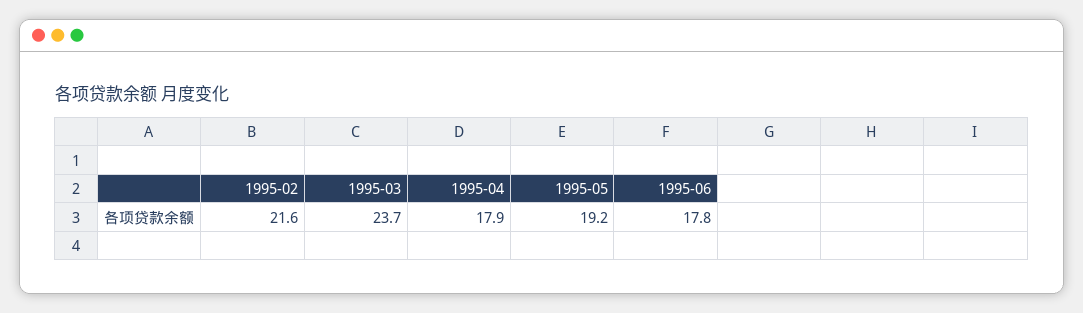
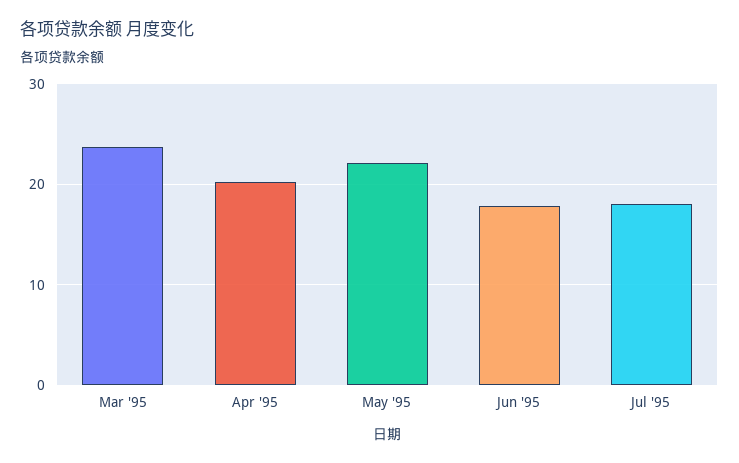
1995-02: 21.6 -> none
1995-04: 17.9 -> 20
1995-05: 19.2 -> 22
Jul '95: none -> 18

